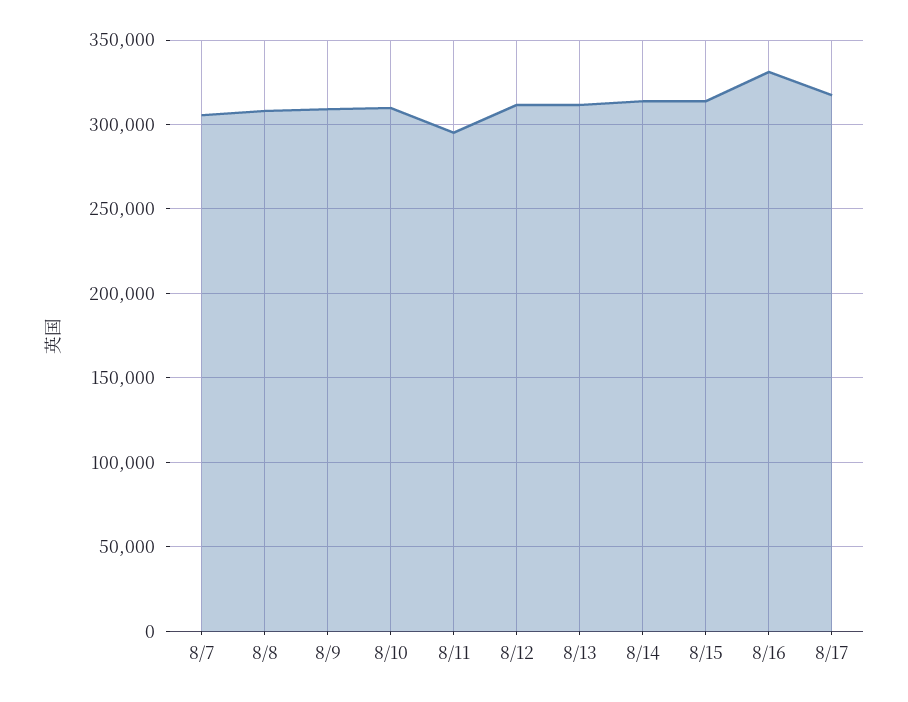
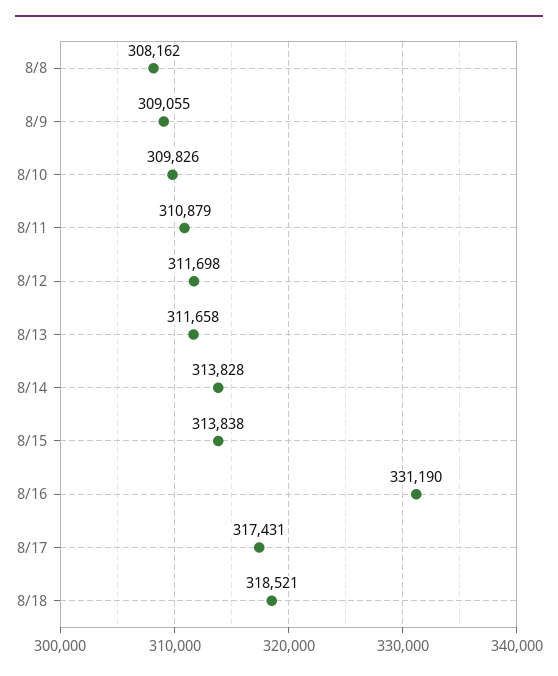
8/7: 305000 -> none
8/11: 295000 -> 310879
8/18: none -> 318521

